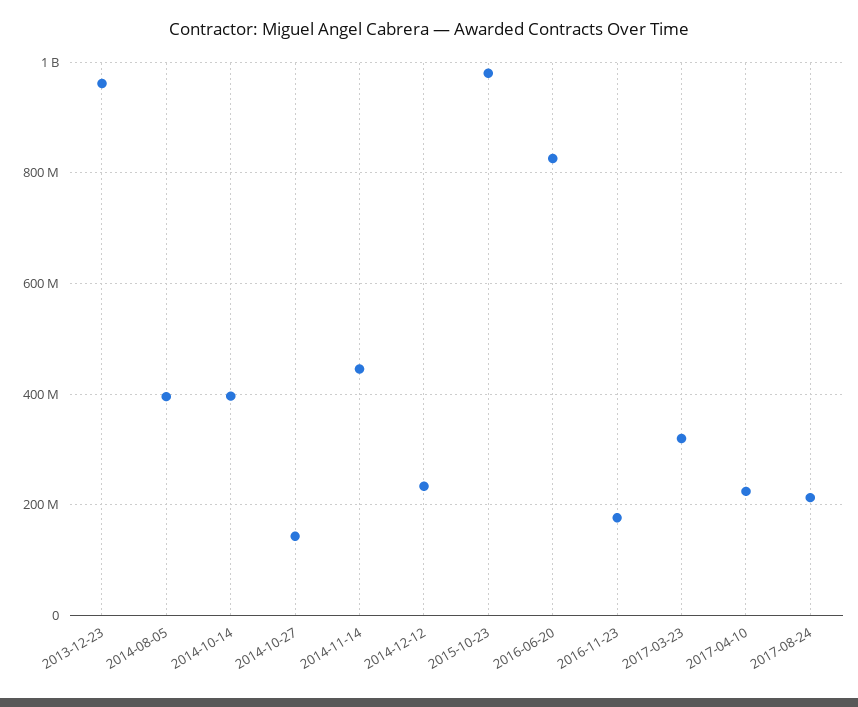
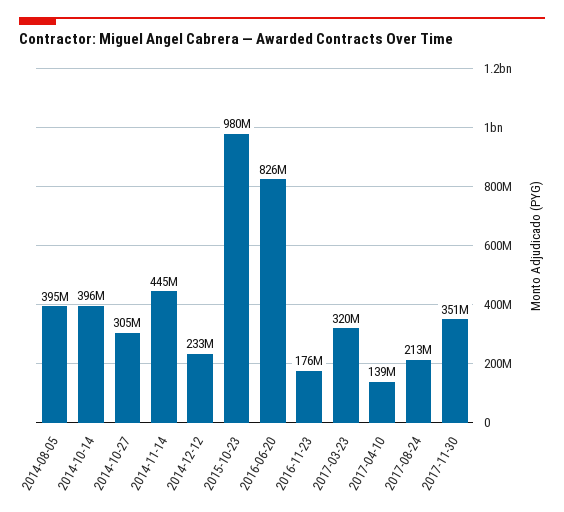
2013-12-23: 960000000 -> none
2014-10-27: 140000000 -> 305000000
2017-04-10: 220000000 -> 139000000
2017-11-30: none -> 351000000

